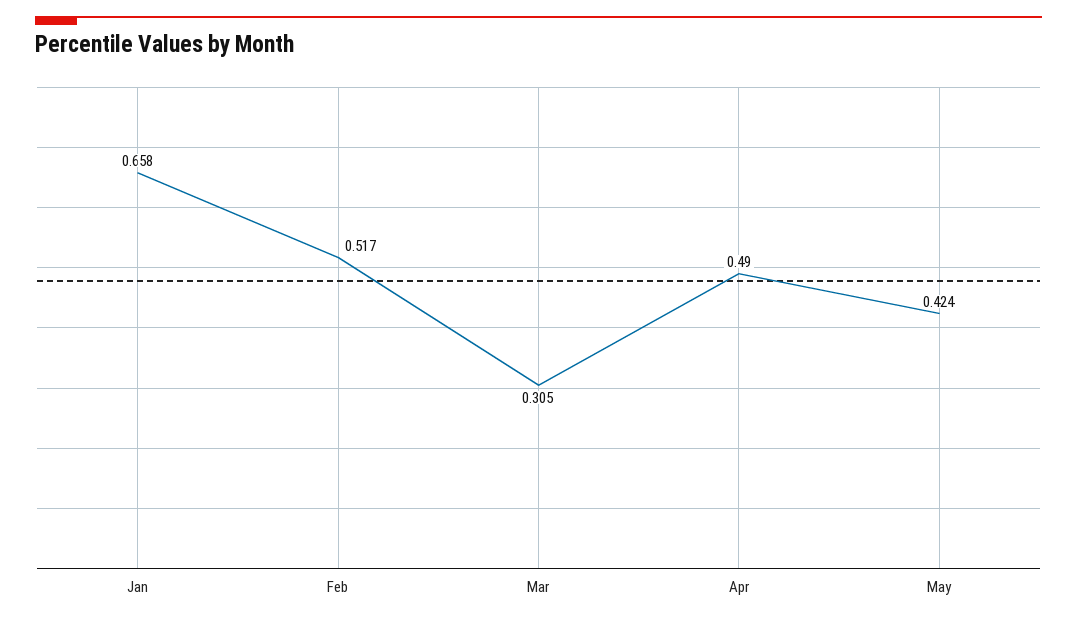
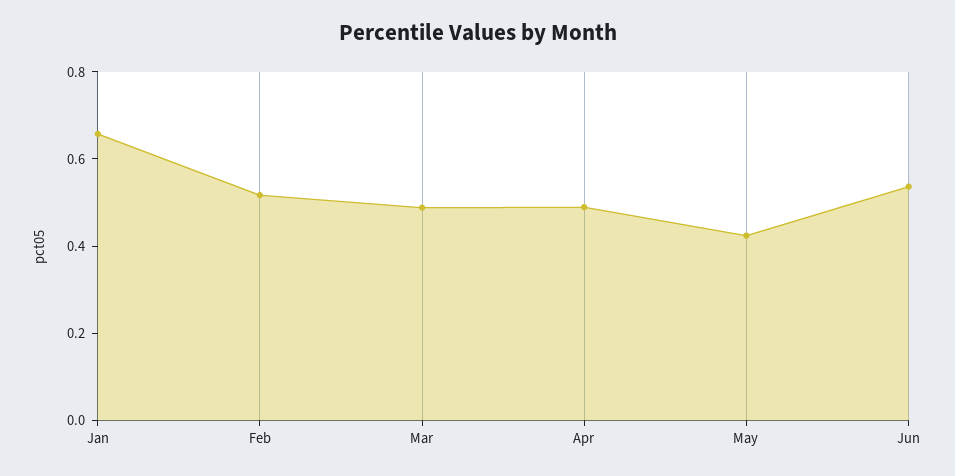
Mar: 0.305 -> 0.5
Jun: none -> 0.55

